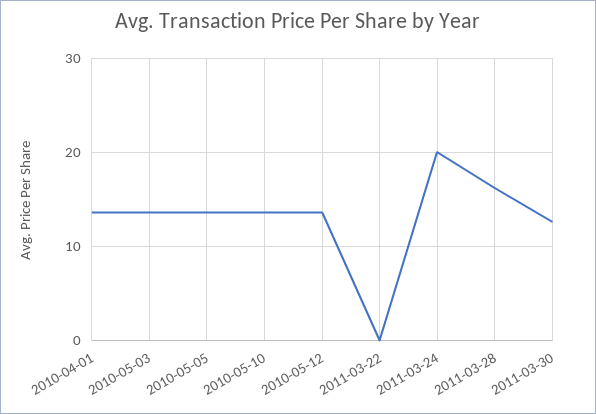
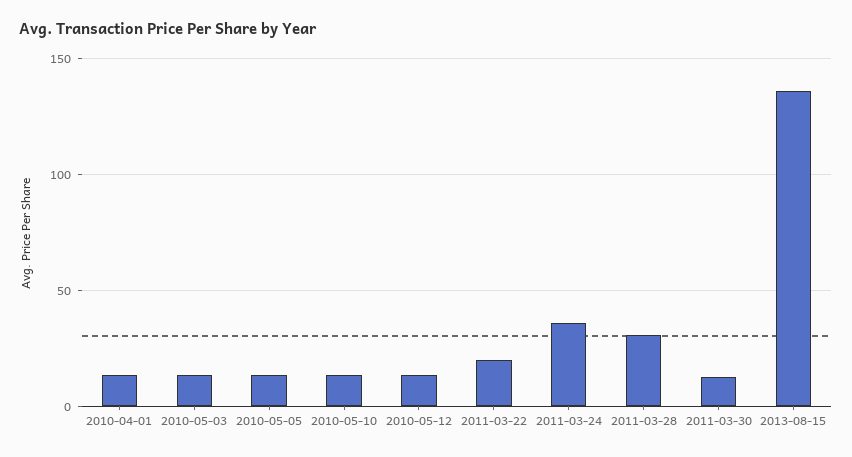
2011-03-22: 0 -> 20
2011-03-24: 20 -> 35
2011-03-28: 16 -> 30
2013-08-15: none -> 135

